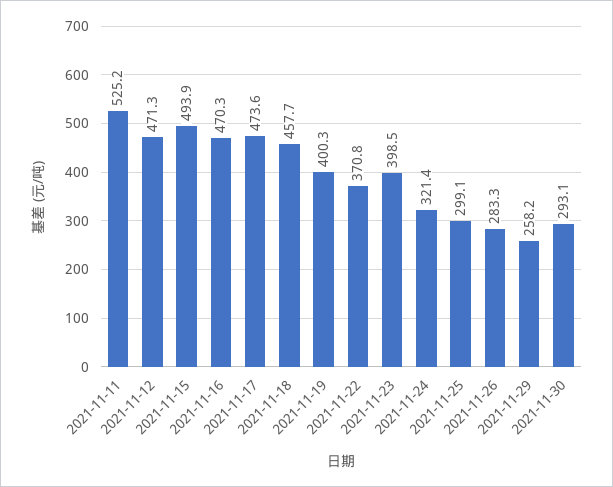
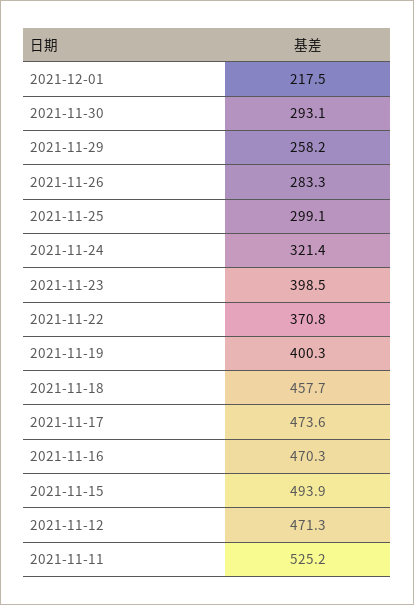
2021-12-01: none -> 217.5

